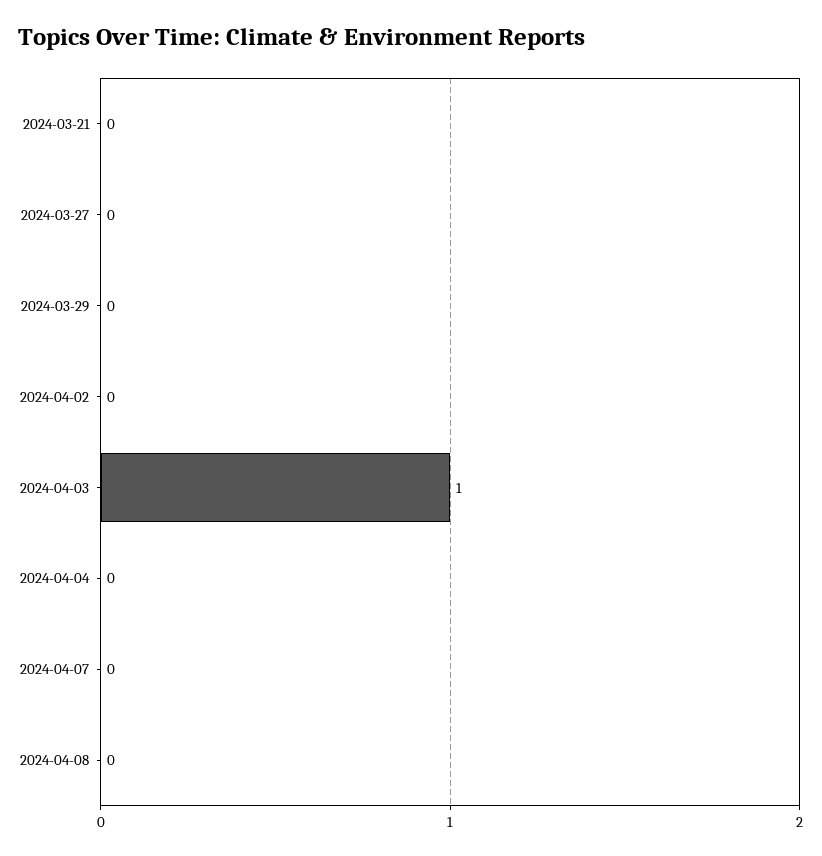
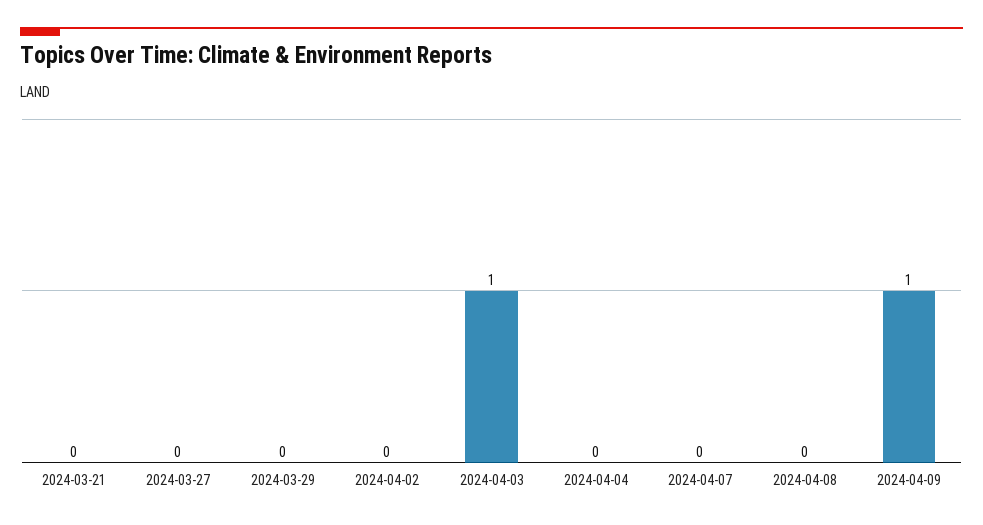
2024-04-09: none -> 1

